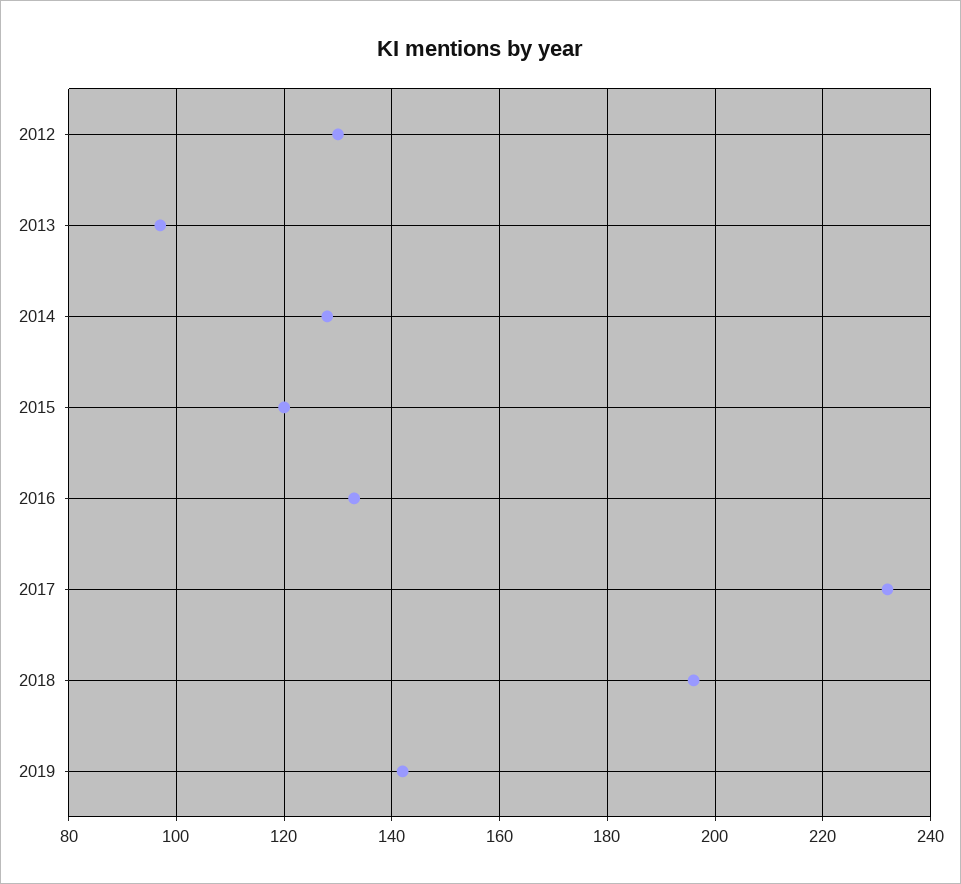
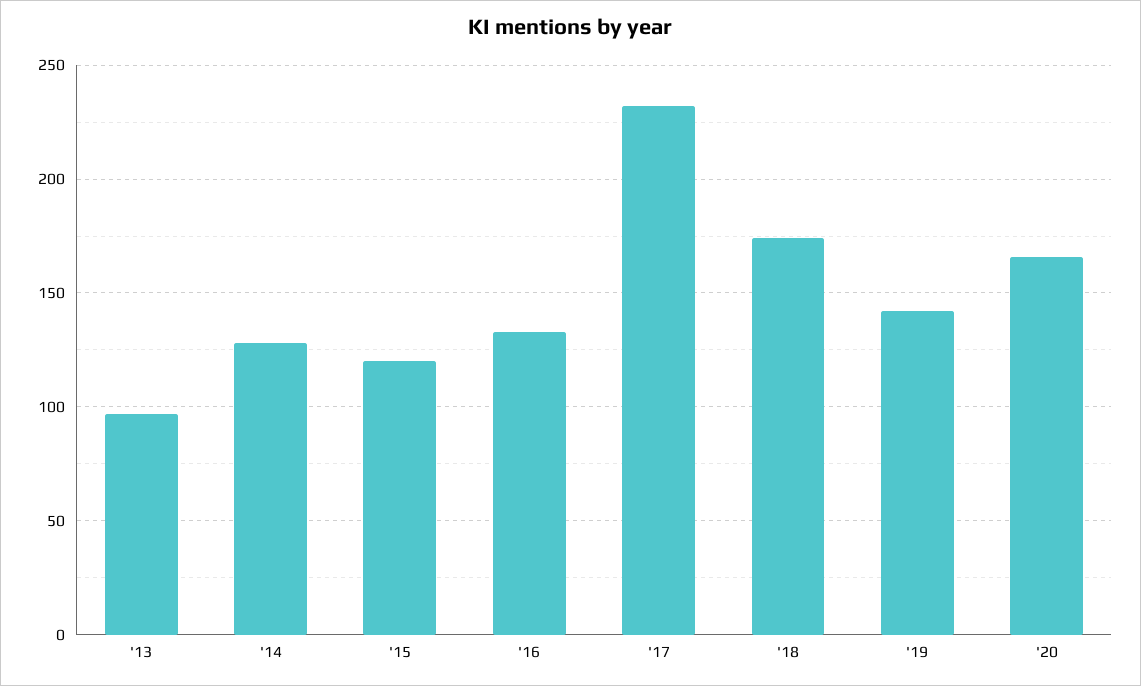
2012: 130 -> none
2018: 195 -> 175
'20: none -> 165

